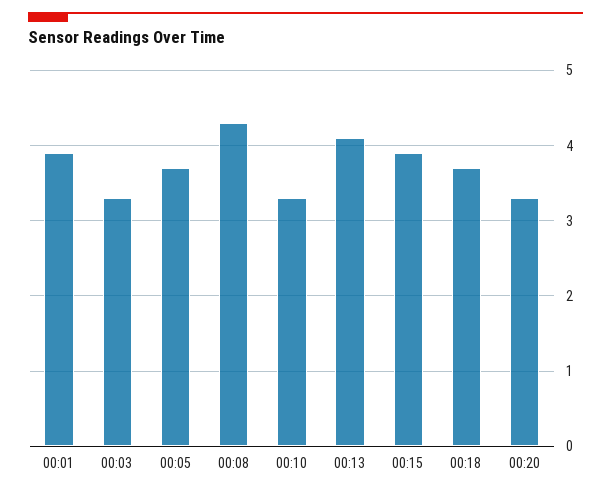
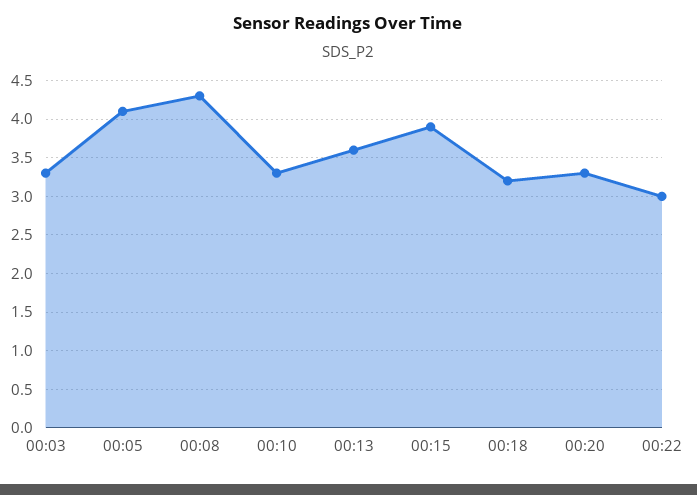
00:01: 3.9 -> none
00:05: 3.7 -> 4.1
00:13: 4.1 -> 3.6
00:18: 3.7 -> 3.2
00:22: none -> 3

